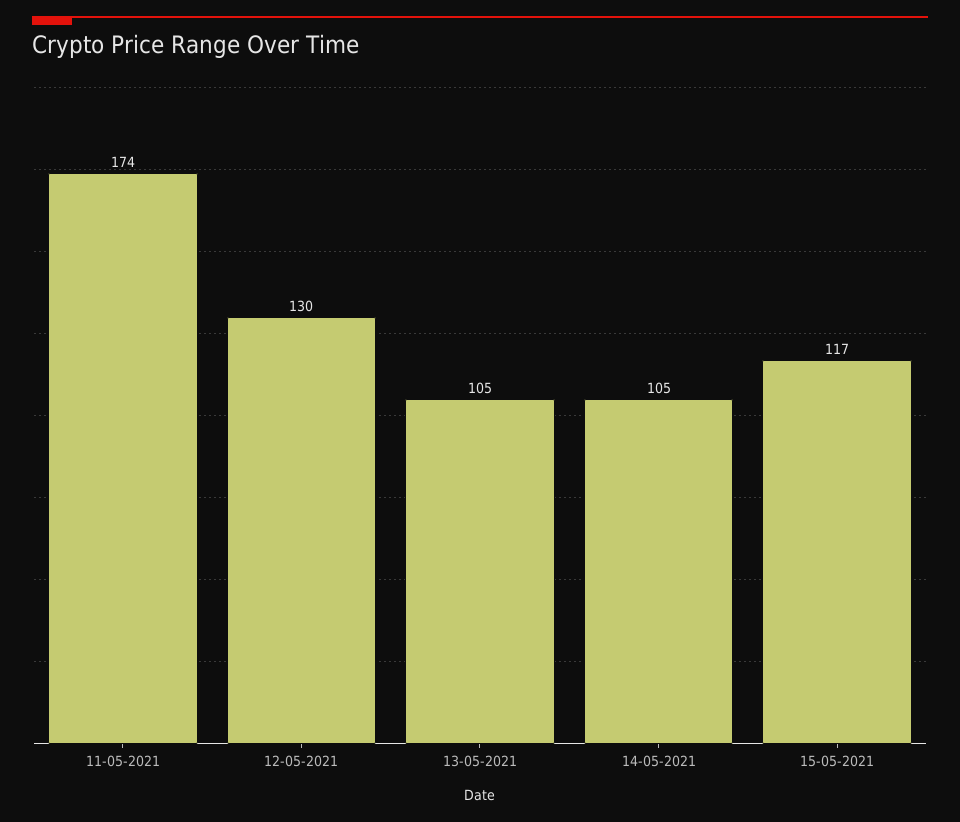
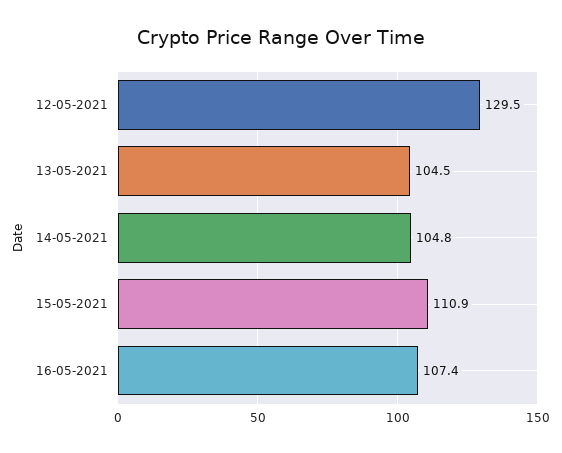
11-05-2021: 174 -> none
15-05-2021: 117 -> 110.9
16-05-2021: none -> 107.4

